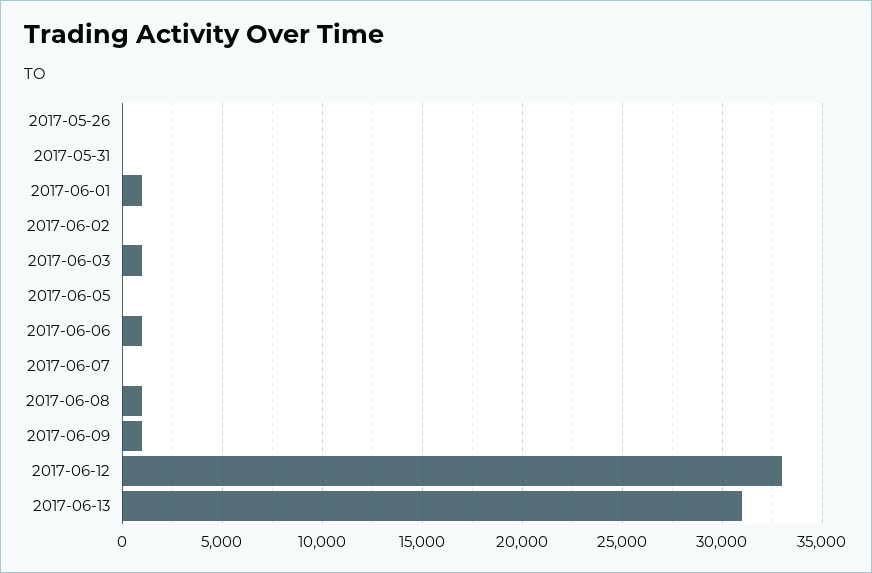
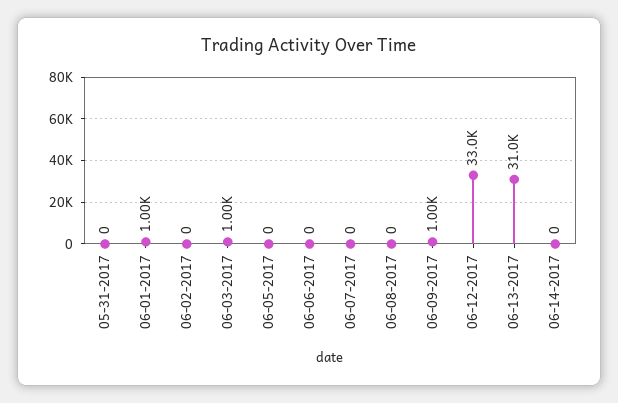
2017-05-26: 0 -> none
2017-06-06: 1000 -> 0
2017-06-08: 1000 -> 0
06-14-2017: none -> 0

